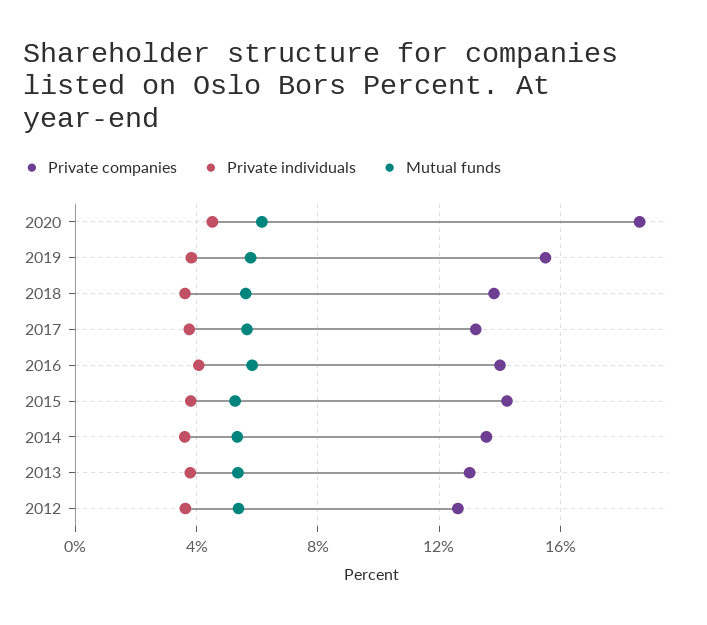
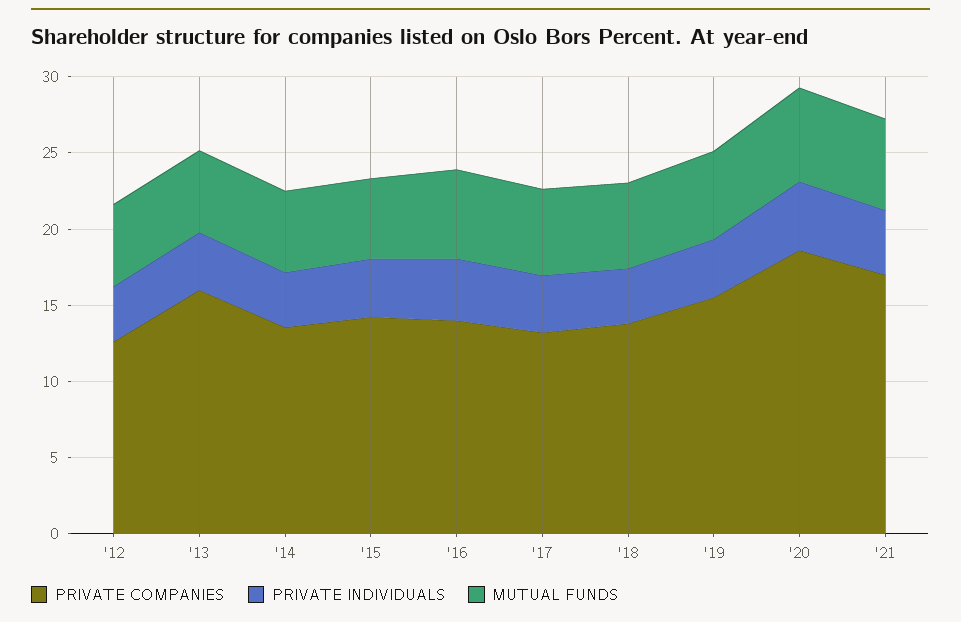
Private companies, 2013: 13 -> 16
Private companies, '21: none -> 17
Private individuals, '21: none -> 4
Mutual funds, '21: none -> 6

